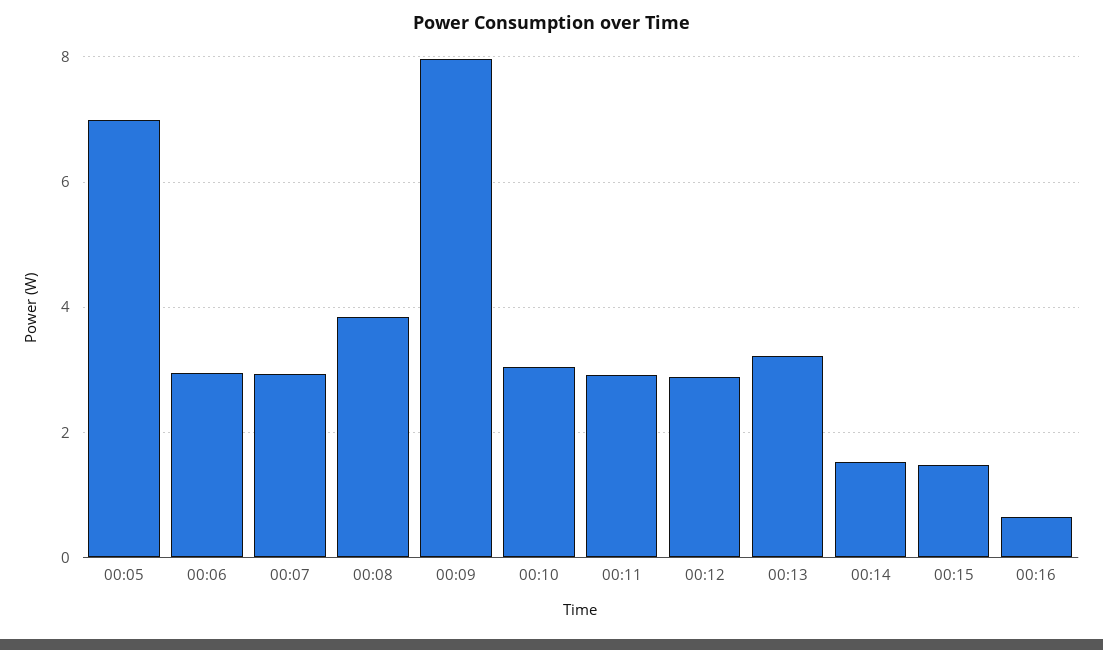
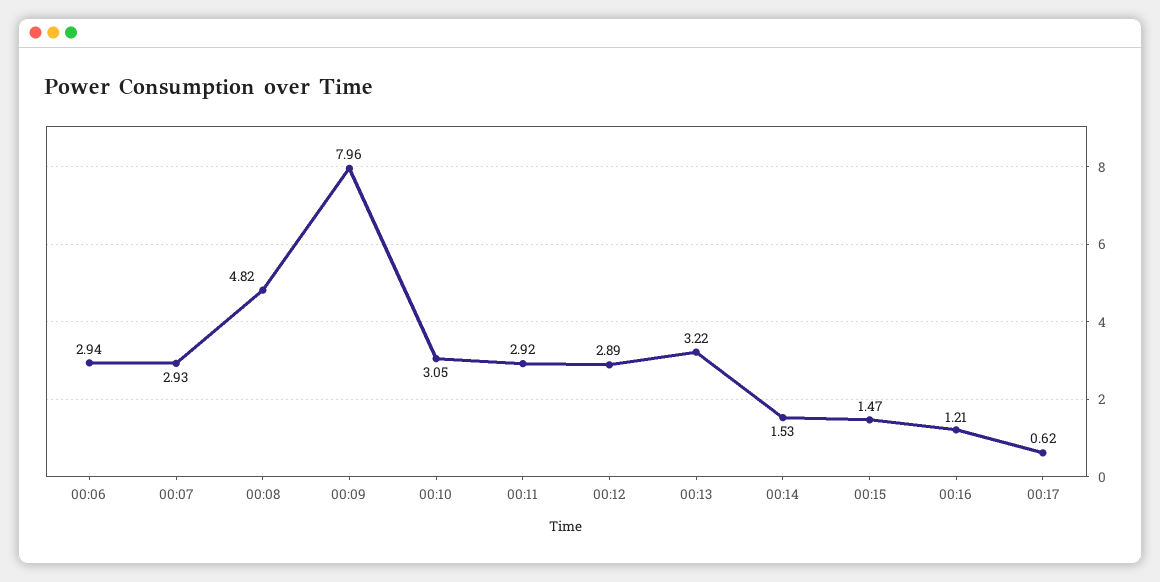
00:05: 7 -> none
00:08: 3.8 -> 4.82
00:16: 0.6 -> 1.21
00:17: none -> 0.62

